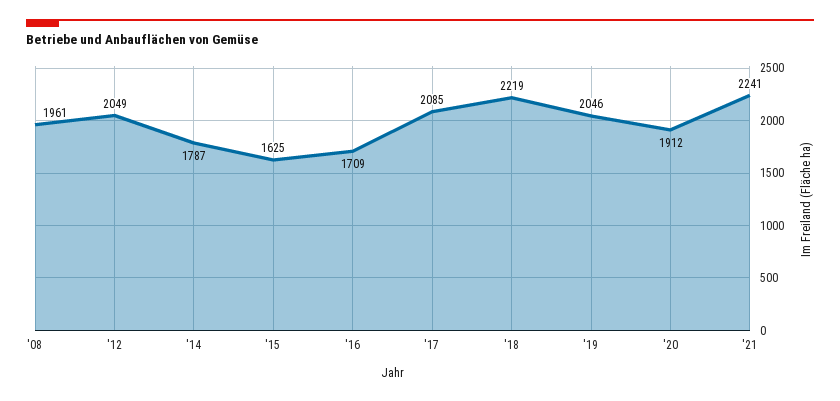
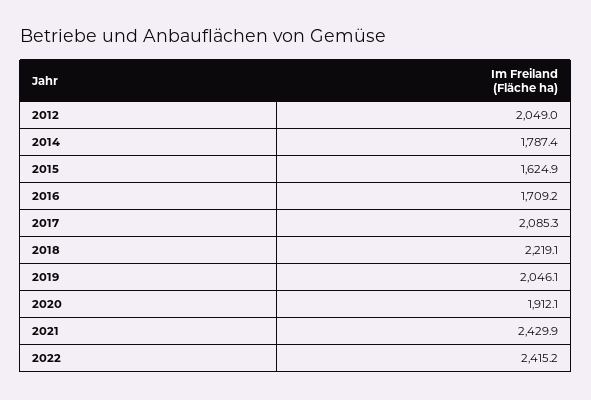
'08: 1961 -> none
'21: 2241 -> 2429.9
2022: none -> 2415.2

